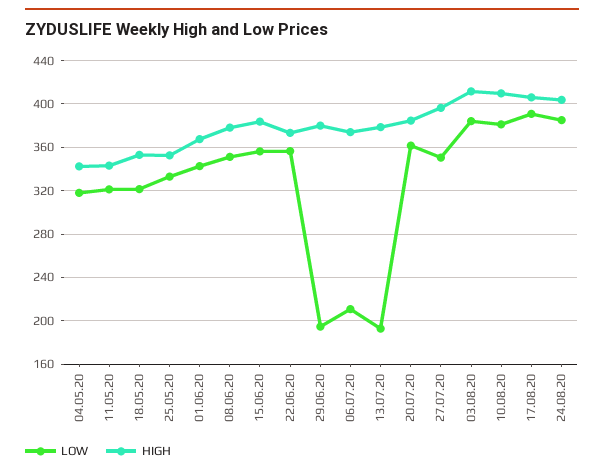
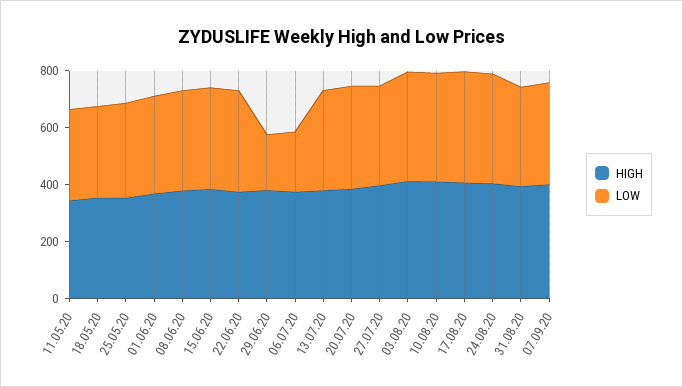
LOW, 04.05.20: 320 -> none
HIGH, 04.05.20: 340 -> none
LOW, 13.07.20: 190 -> 350
HIGH, 31.08.20: none -> 400
LOW, 31.08.20: none -> 350
HIGH, 07.09.20: none -> 400
LOW, 07.09.20: none -> 350

